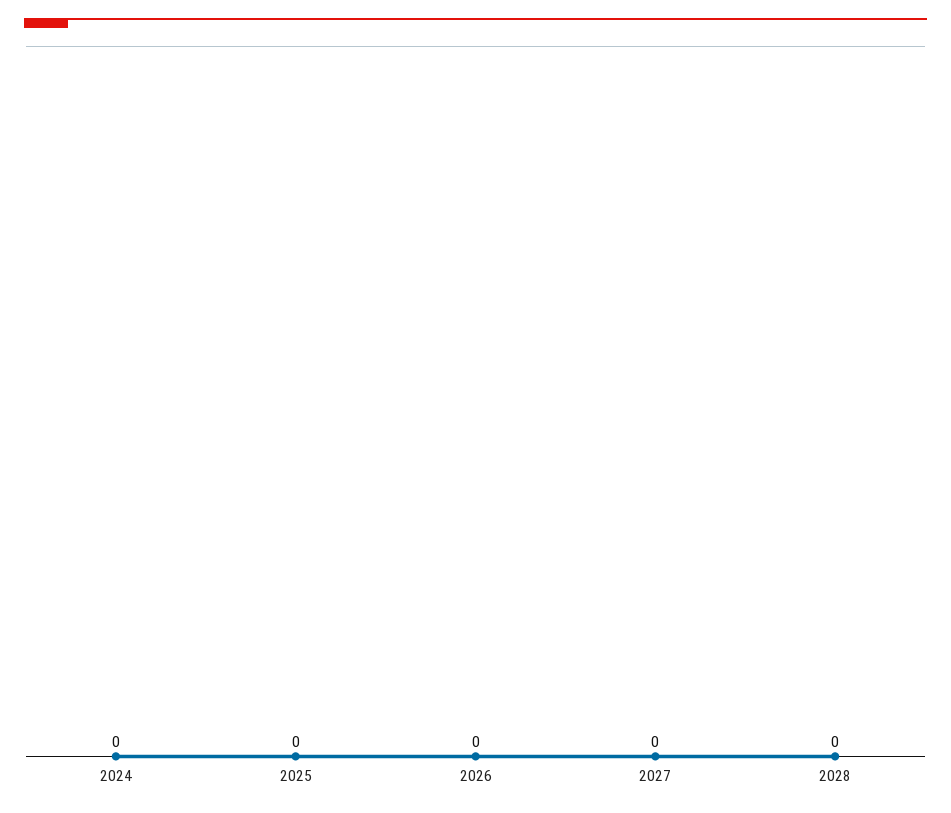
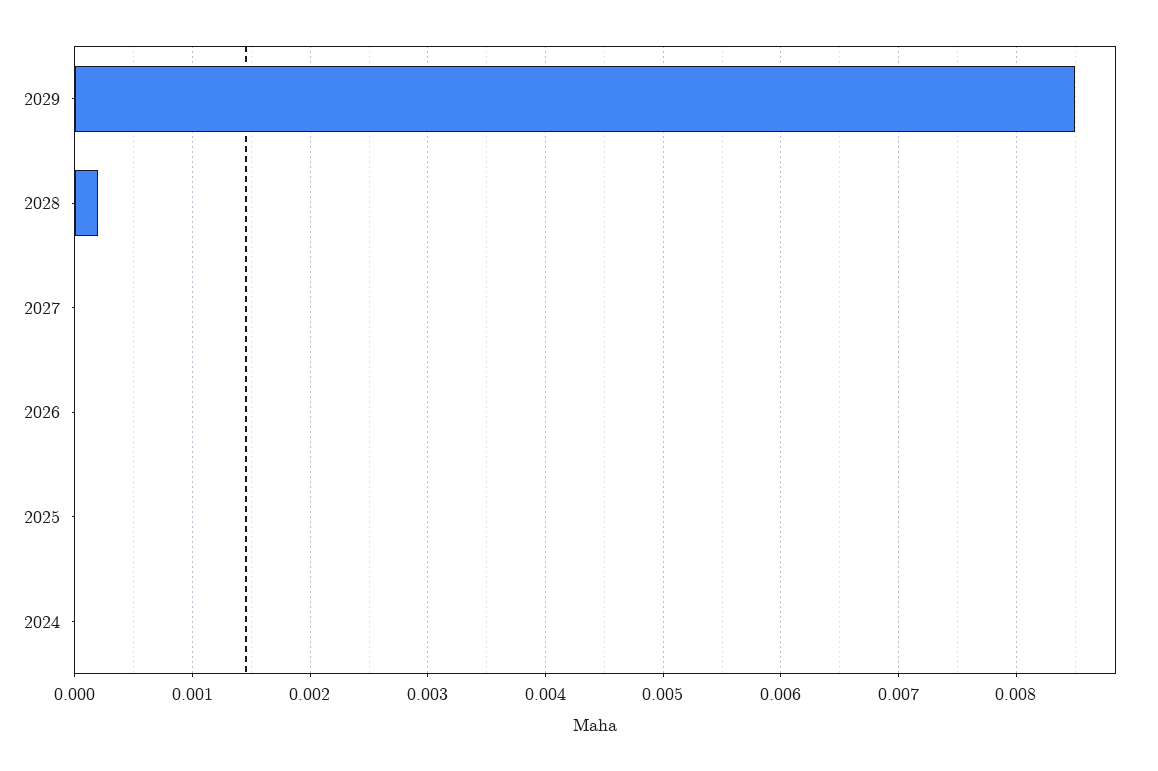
2028: 0 -> 0.0002
2029: none -> 0.0085

